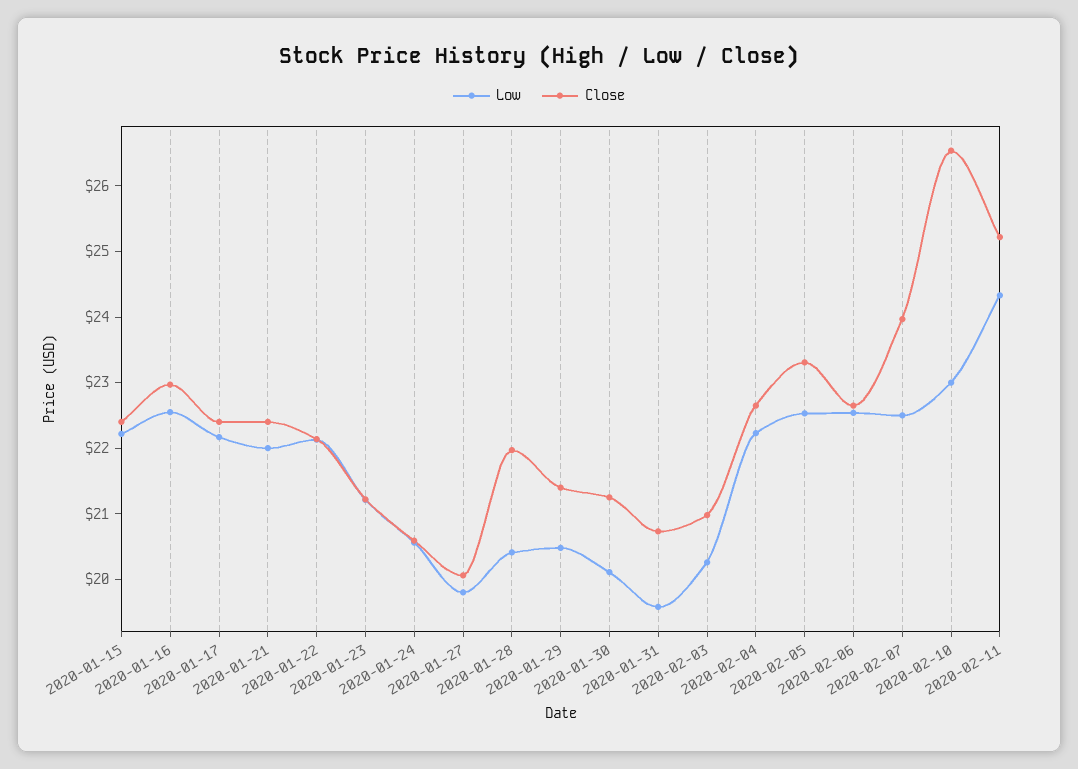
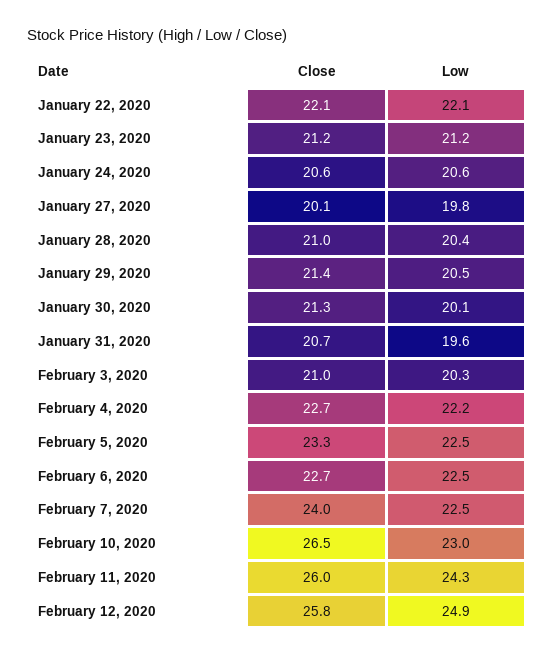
Low, 2020-01-15: 22.2 -> none
Close, 2020-01-15: 22.4 -> none
Low, 2020-01-16: 22.6 -> none
Close, 2020-01-16: 23 -> none
Low, 2020-01-17: 22.2 -> none
Close, 2020-01-17: 22.4 -> none
Low, 2020-01-21: 22 -> none
Close, 2020-01-21: 22.4 -> none
Close, 2020-01-28: 22 -> 21
Close, 2020-02-11: 25.2 -> 26
Close, February 12, 2020: none -> 25.8
Low, February 12, 2020: none -> 24.9

